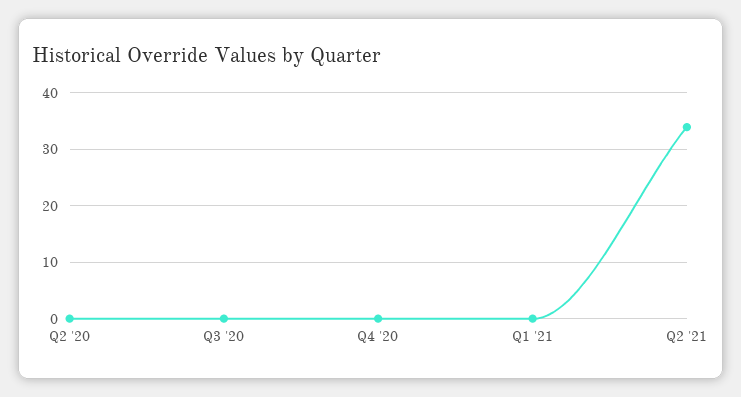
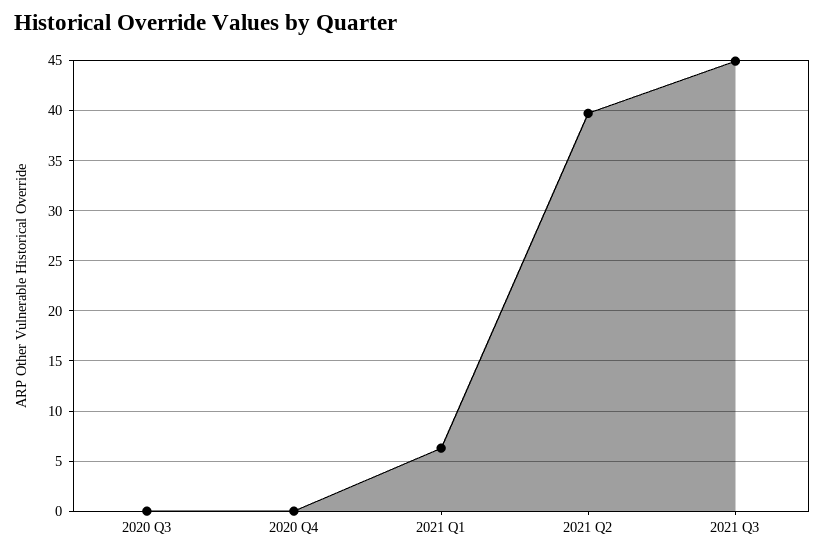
Q2 '20: 0 -> none
Q1 '21: 0 -> 6
Q2 '21: 34 -> 40
2021 Q3: none -> 45

